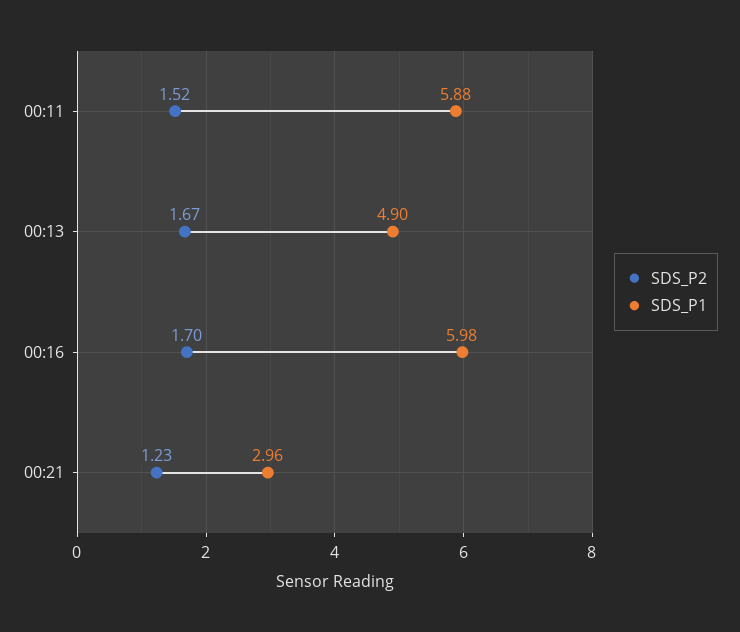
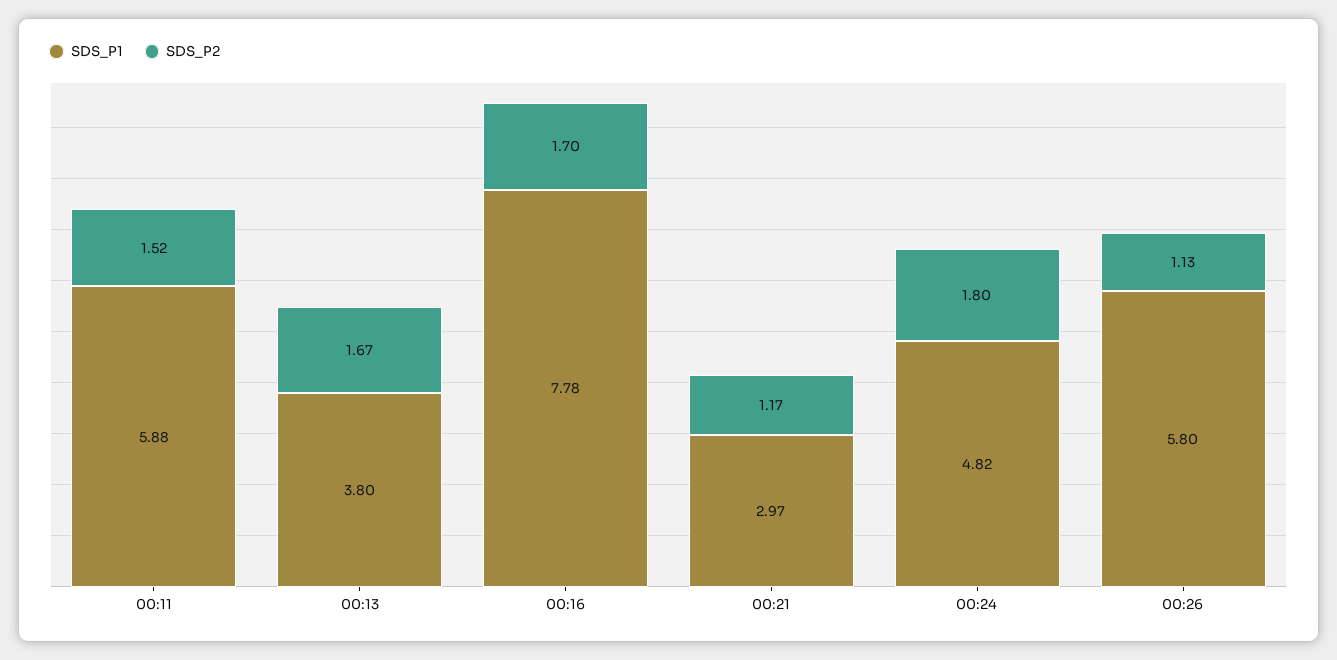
SDS_P1, 00:13: 4.9 -> 3.8
SDS_P1, 00:16: 5.98 -> 7.78
SDS_P2, 00:21: 1.23 -> 1.17
SDS_P1, 00:21: 2.96 -> 2.97
SDS_P1, 00:24: none -> 4.82
SDS_P2, 00:24: none -> 1.8
SDS_P1, 00:26: none -> 5.8
SDS_P2, 00:26: none -> 1.13

